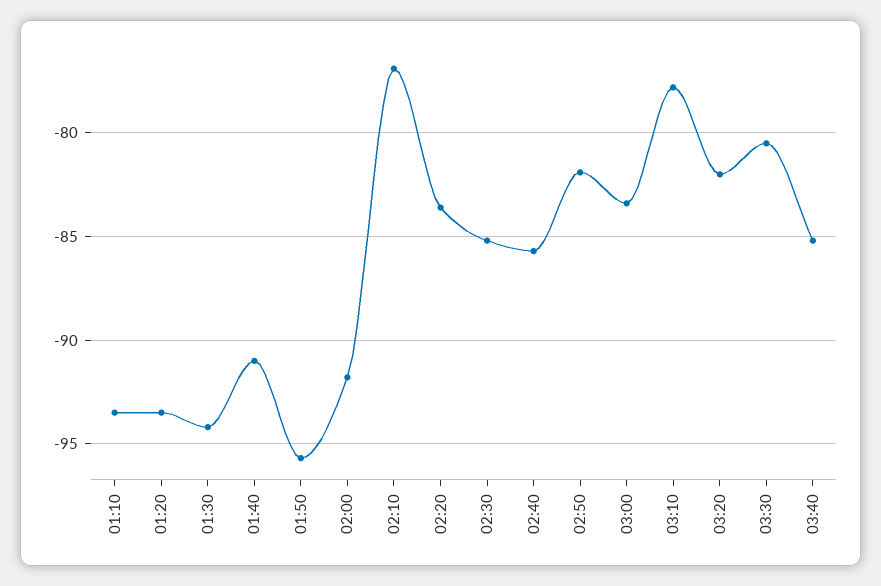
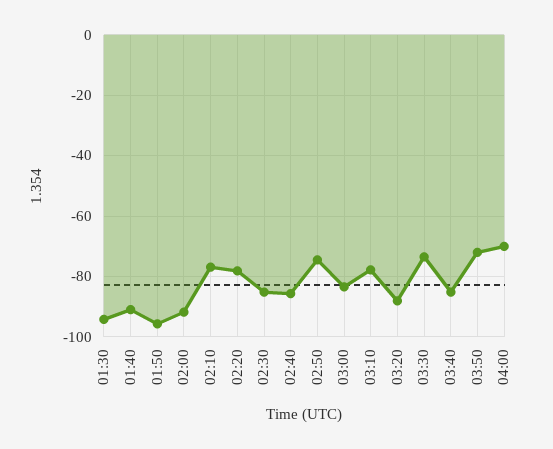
01:10: -93.5 -> none
01:20: -93.5 -> none
02:20: -83.5 -> -78
02:50: -82 -> -74
03:20: -82 -> -88
03:30: -80.5 -> -74
03:50: none -> -72
04:00: none -> -70

